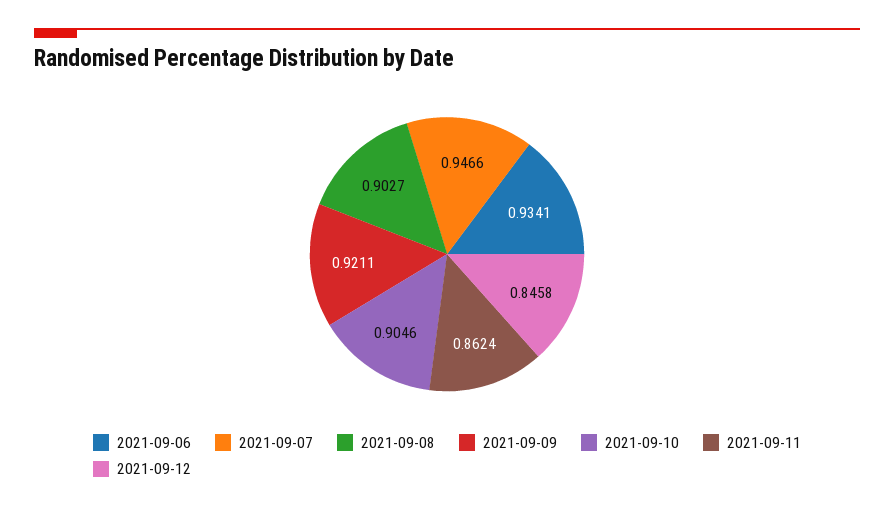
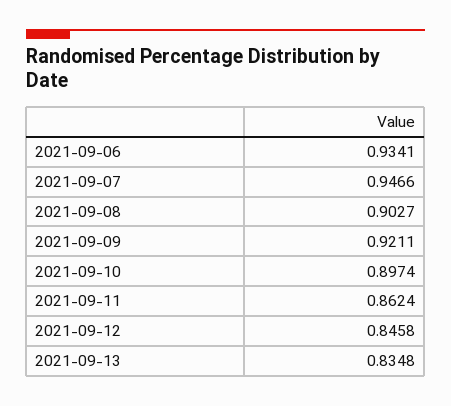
2021-09-10: 0.9046 -> 0.8974
2021-09-13: none -> 0.8348

